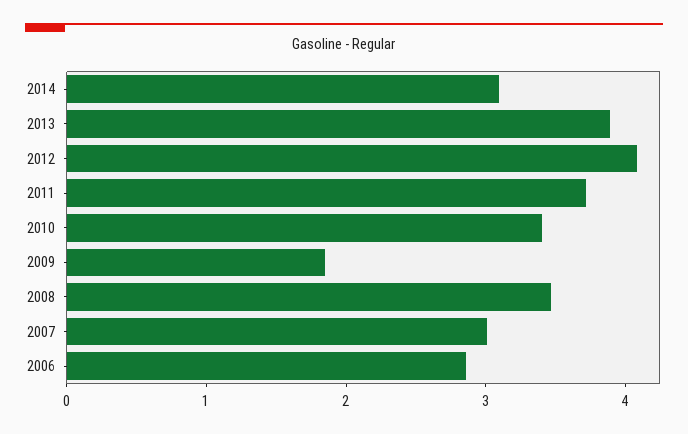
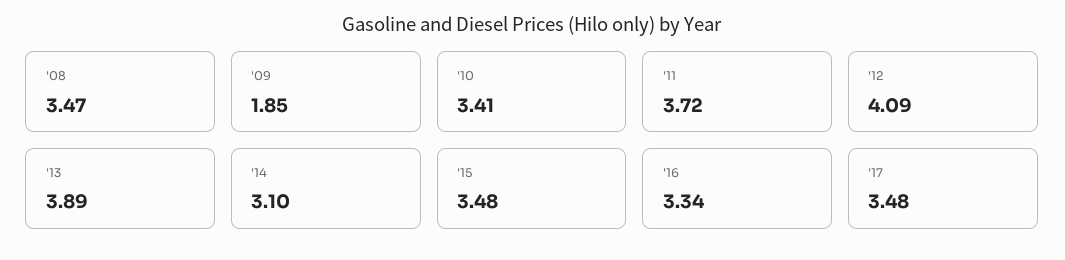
2007: 3 -> none
2006: 2.8 -> none
'15: none -> 3.48
'16: none -> 3.34
'17: none -> 3.48

